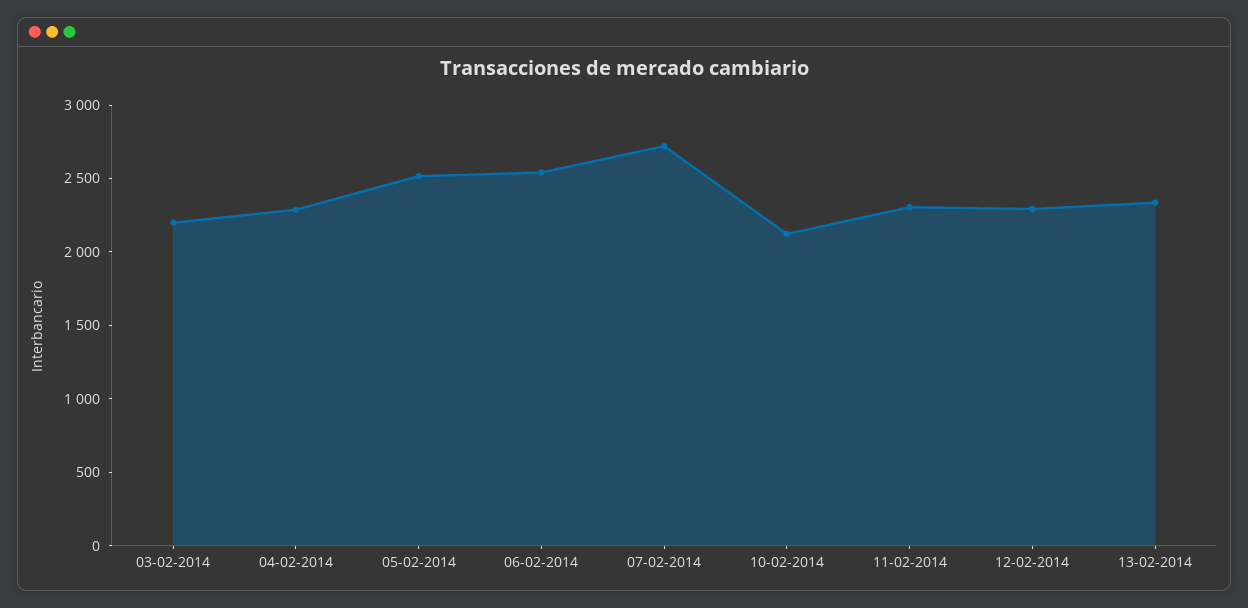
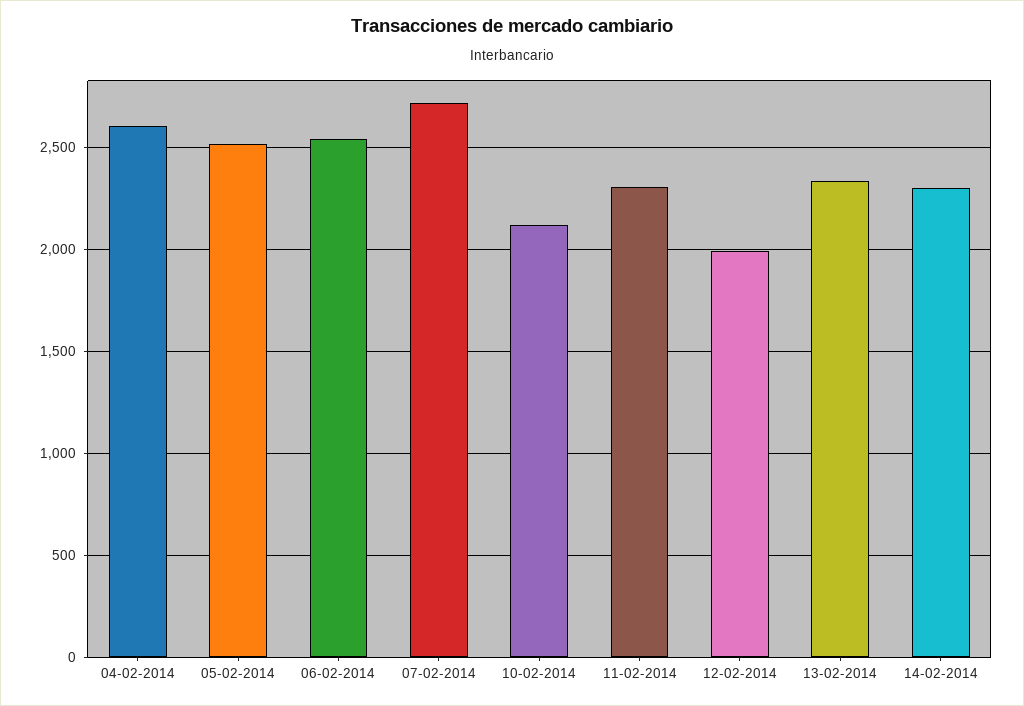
03-02-2014: 2200 -> none
04-02-2014: 2300 -> 2600
12-02-2014: 2300 -> 2000
14-02-2014: none -> 2300

